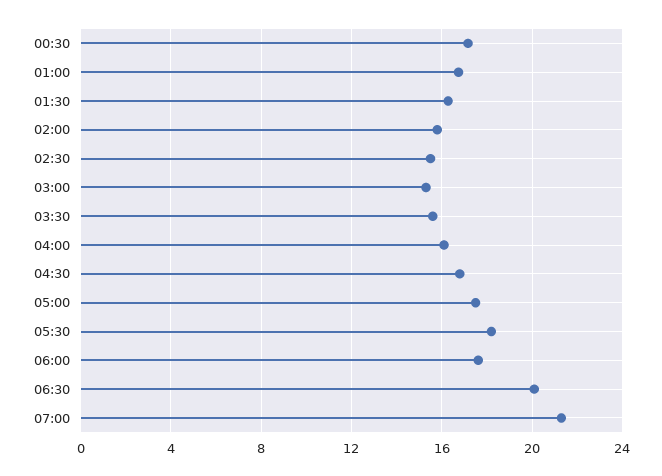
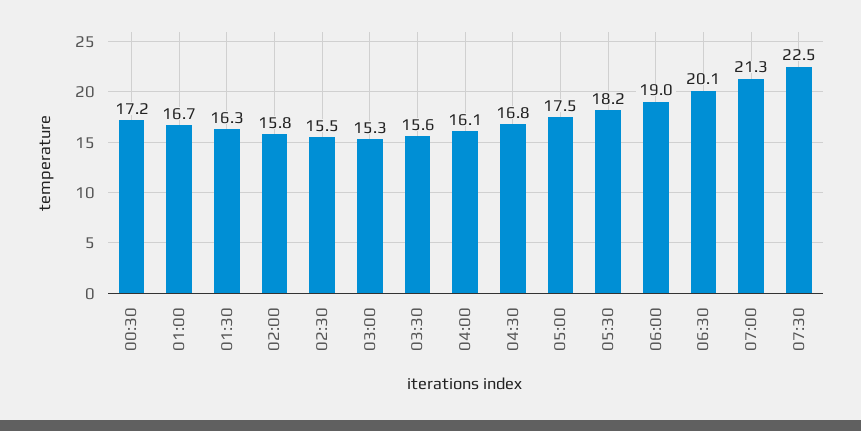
06:00: 17.5 -> 19
07:30: none -> 22.5

